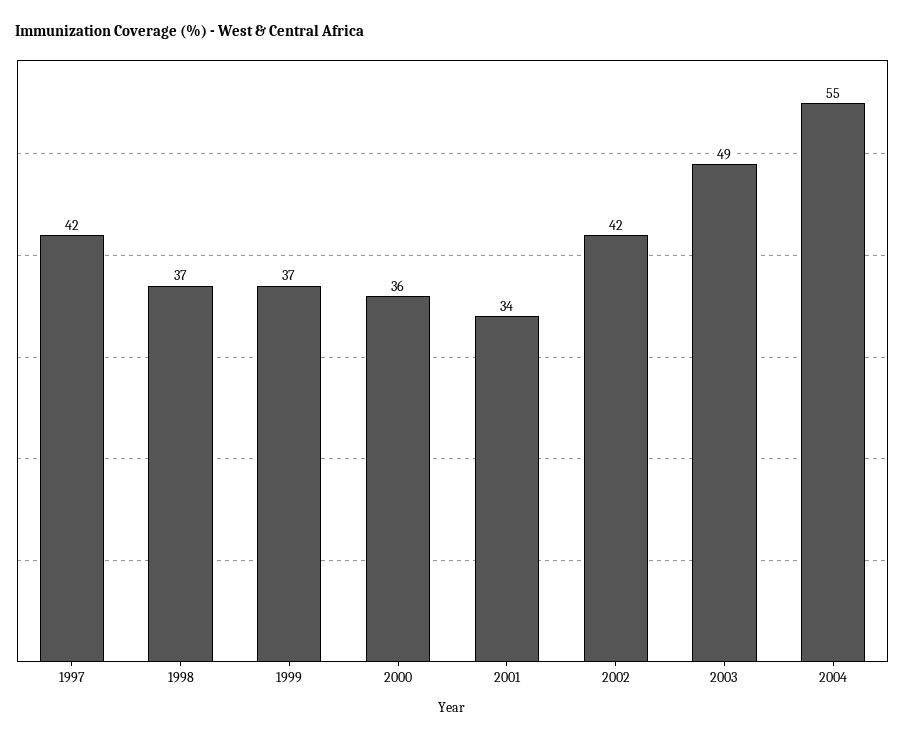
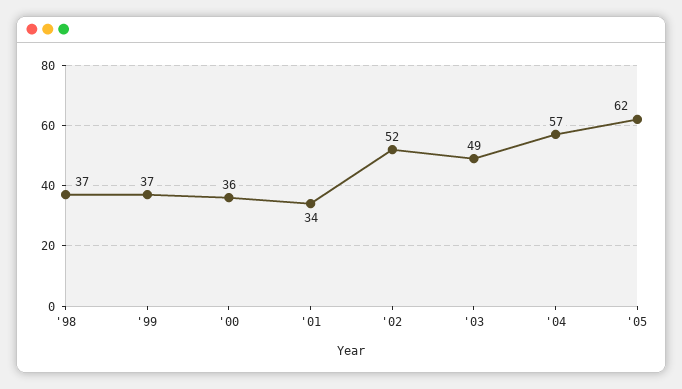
1997: 42 -> none
2002: 42 -> 52
2004: 55 -> 57
'05: none -> 62

